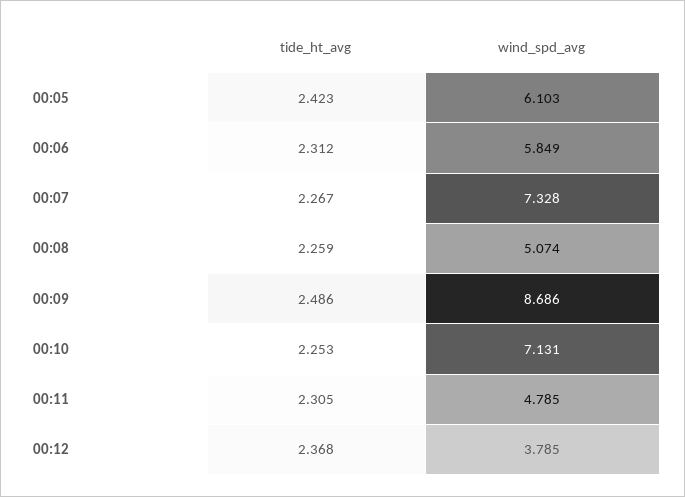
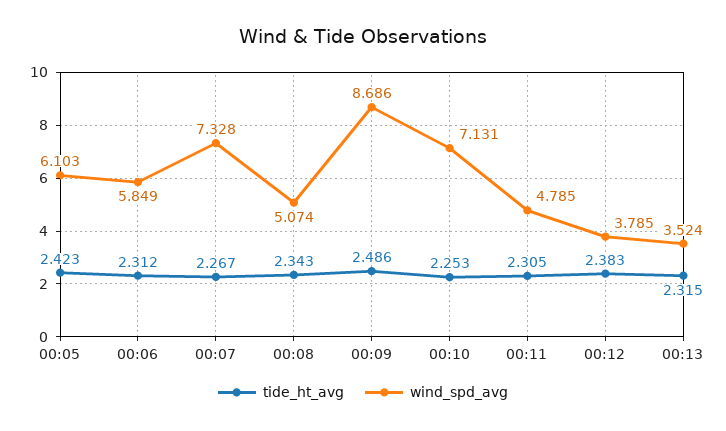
tide_ht_avg, 00:08: 2.259 -> 2.343
tide_ht_avg, 00:12: 2.368 -> 2.383
tide_ht_avg, 00:13: none -> 2.315
wind_spd_avg, 00:13: none -> 3.524

